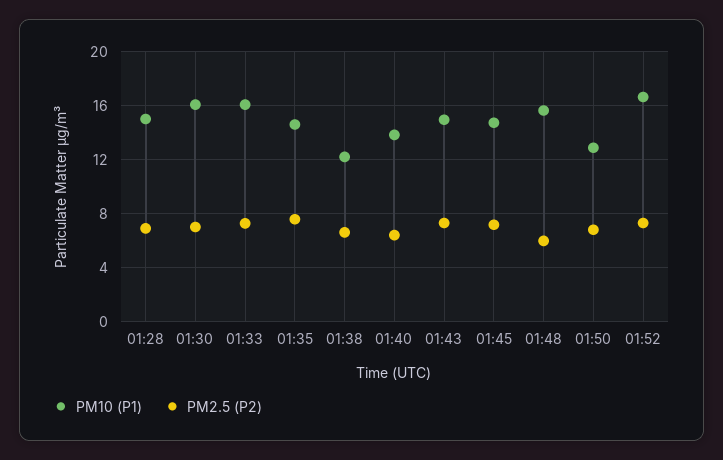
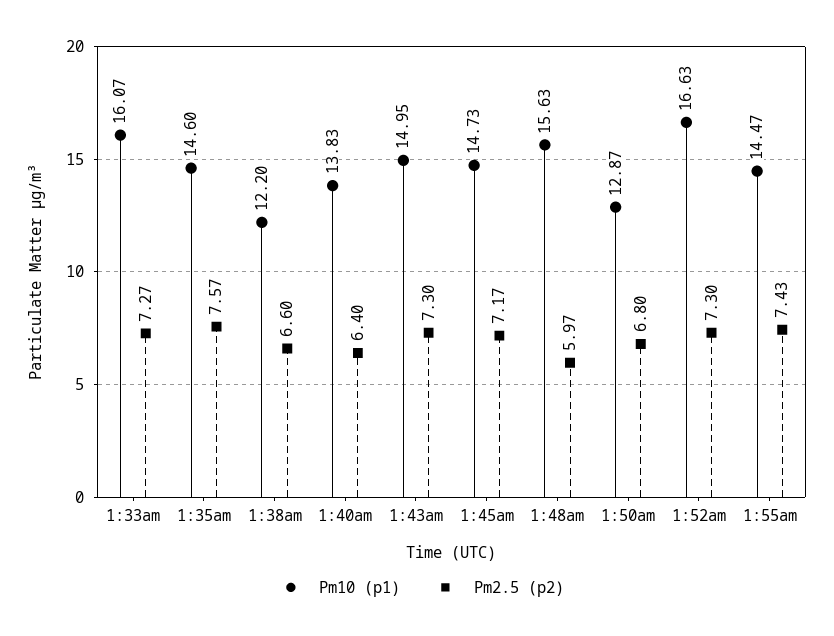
PM10 (P1), 01:28: 15 -> none
PM2.5 (P2), 01:28: 7 -> none
PM10 (P1), 01:30: 16 -> none
PM2.5 (P2), 01:30: 7 -> none
PM10 (P1), 1:55am: none -> 14.47
PM2.5 (P2), 1:55am: none -> 7.43

